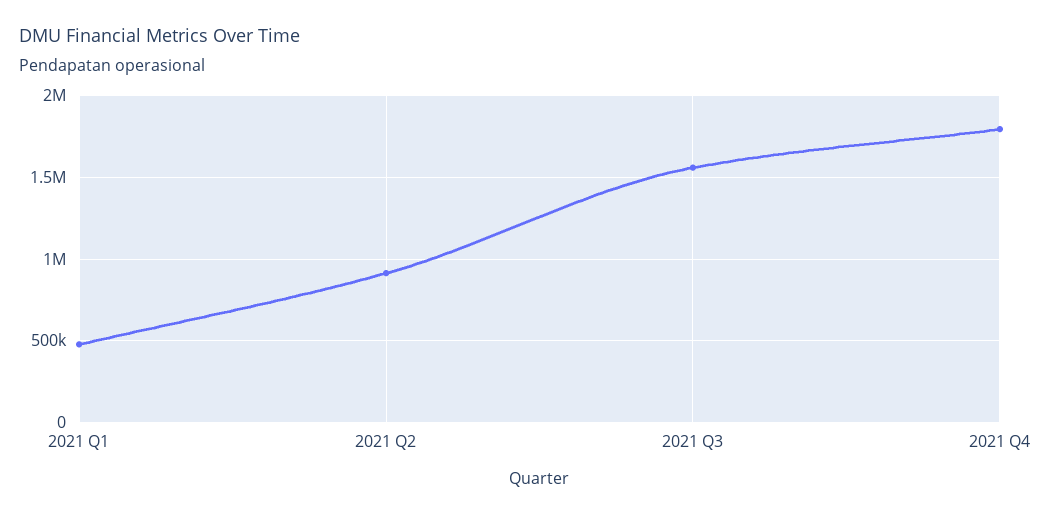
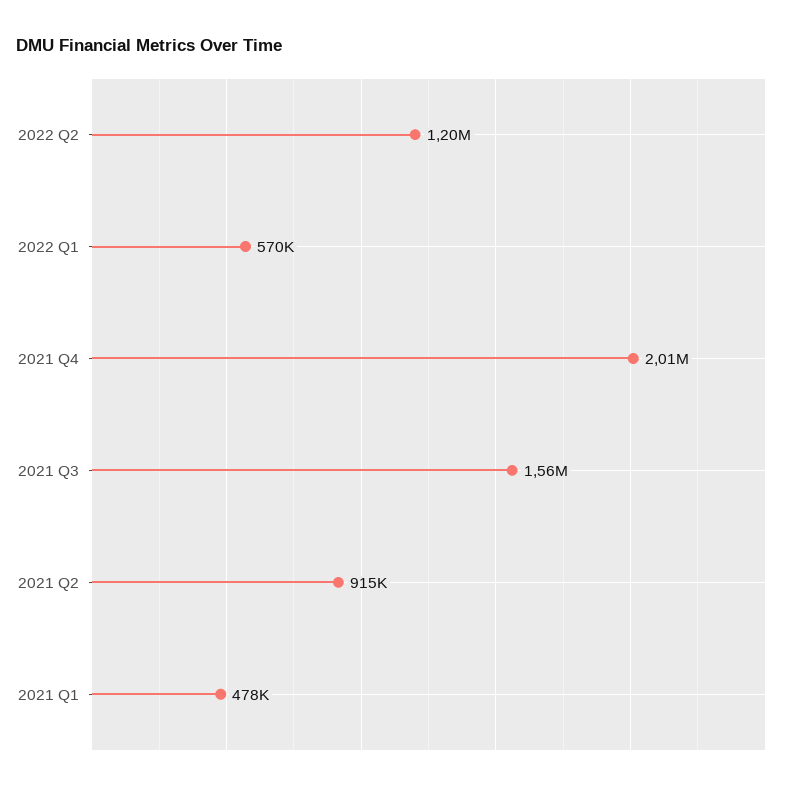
2021 Q4: 1800000 -> 2010000
2022 Q2: none -> 1200000
2022 Q1: none -> 570000

